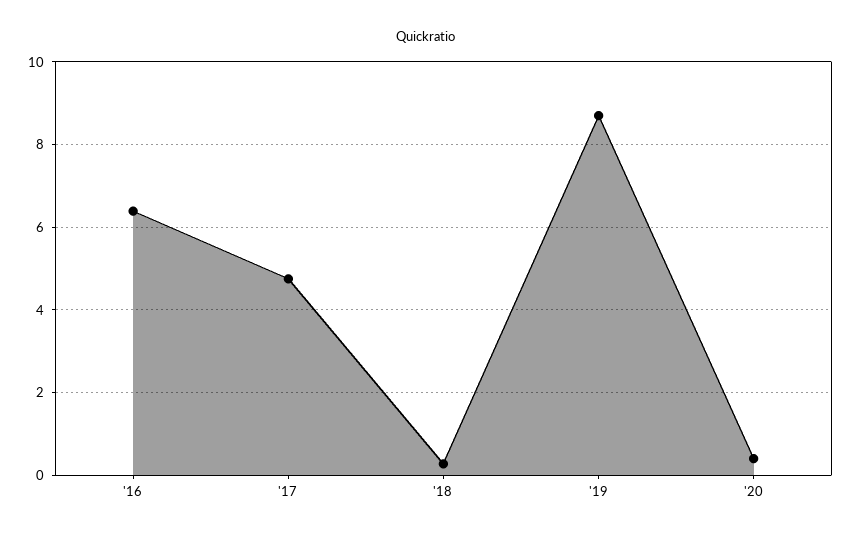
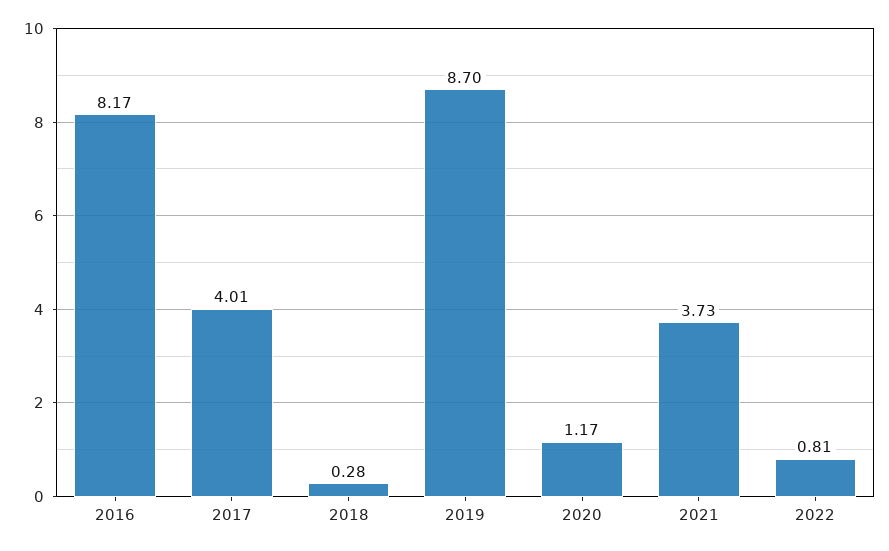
'16: 6.4 -> 8.17
'17: 4.8 -> 4.01
'20: 0.4 -> 1.17
2021: none -> 3.73
2022: none -> 0.81

